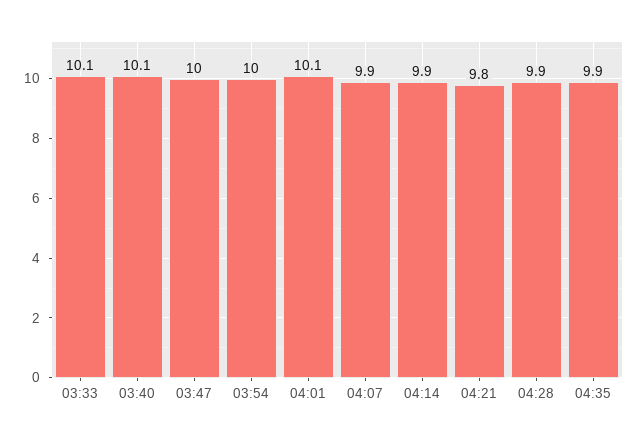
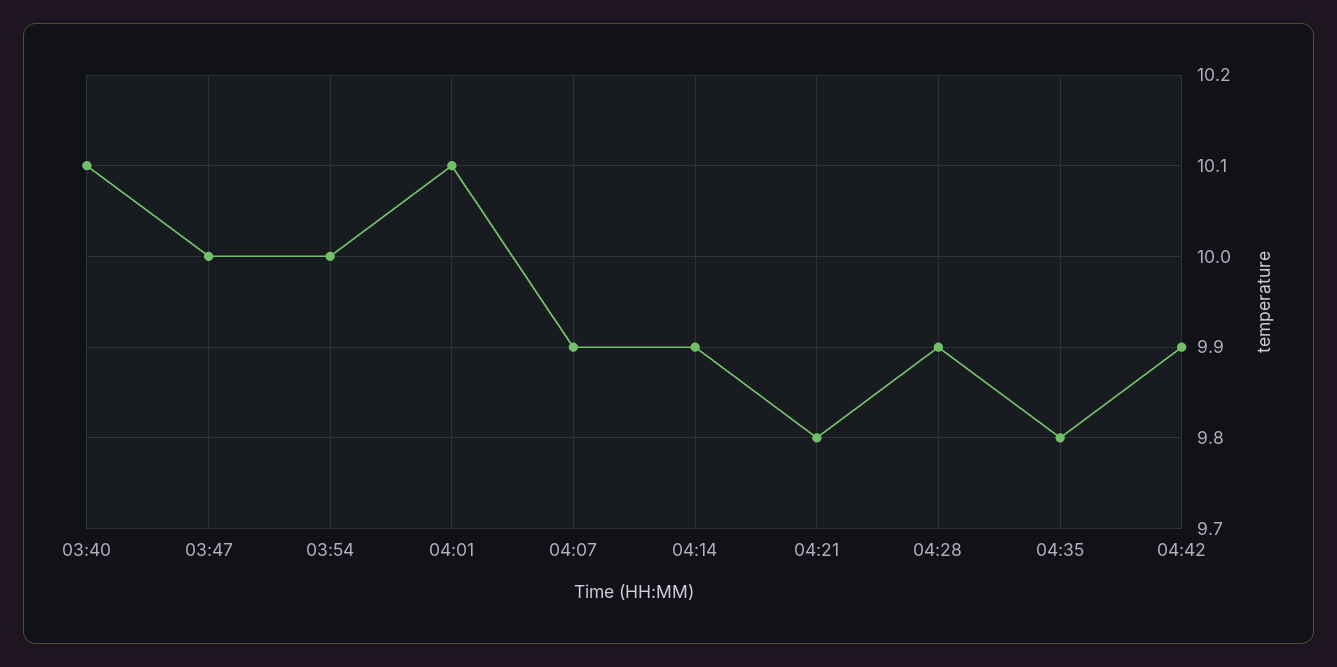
03:33: 10.1 -> none
04:35: 9.9 -> 9.8
04:42: none -> 9.9

